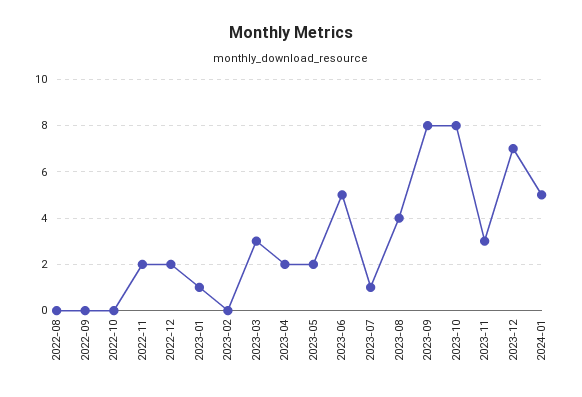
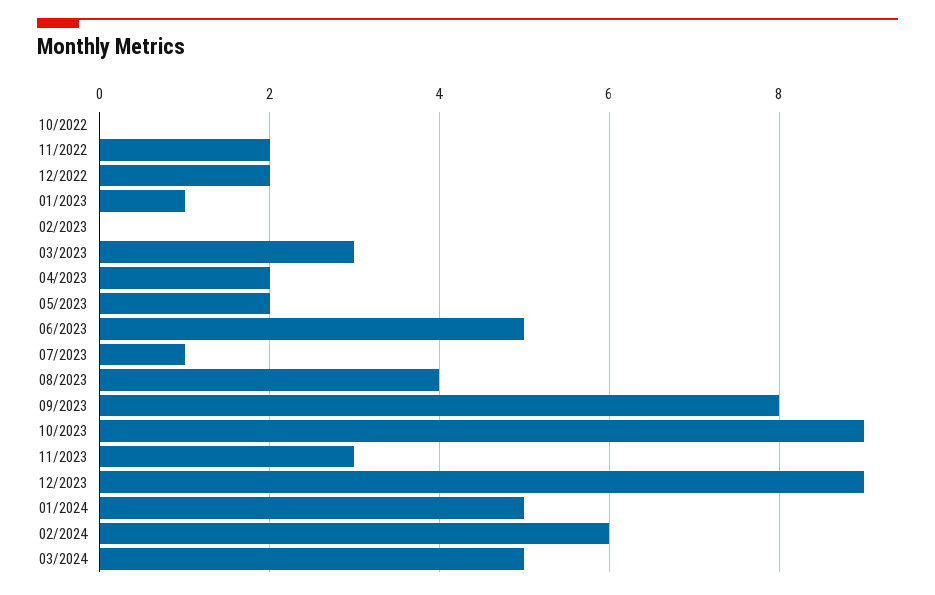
2022-08: 0 -> none
2022-09: 0 -> none
2023-10: 8 -> 9
2023-12: 7 -> 9
02/2024: none -> 6
03/2024: none -> 5

